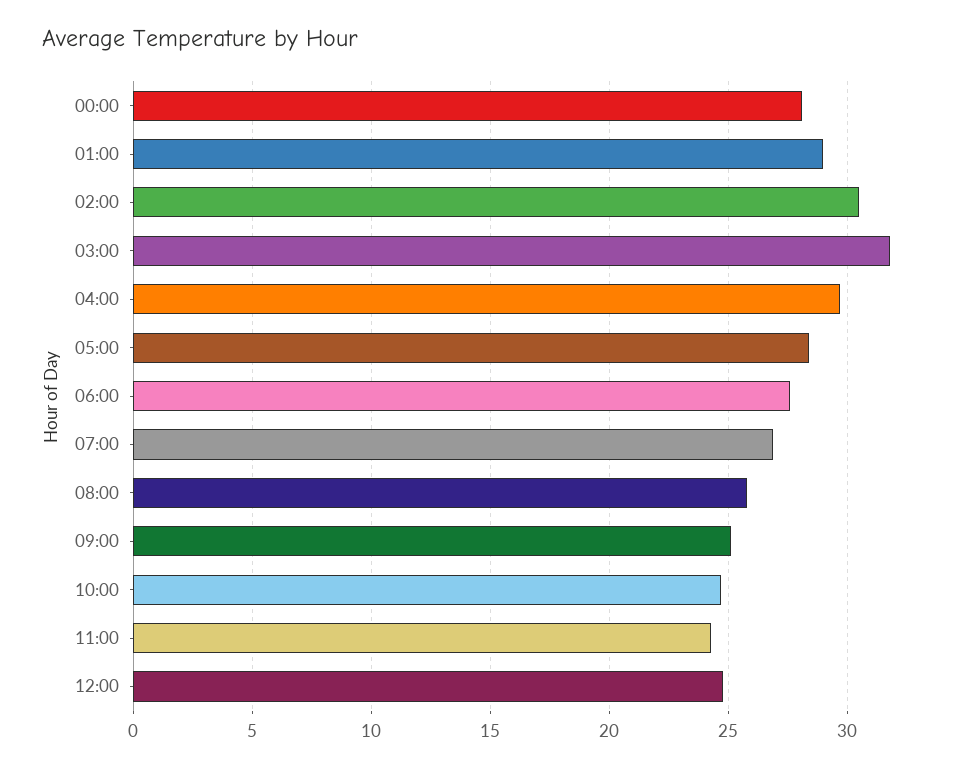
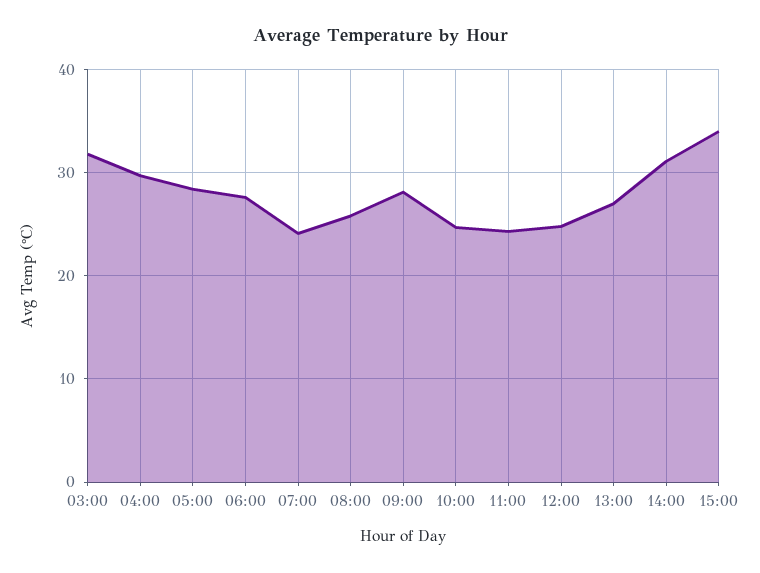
00:00: 28 -> none
01:00: 29 -> none
02:00: 30.5 -> none
07:00: 27 -> 24
09:00: 25 -> 28
13:00: none -> 27
14:00: none -> 31
15:00: none -> 34

